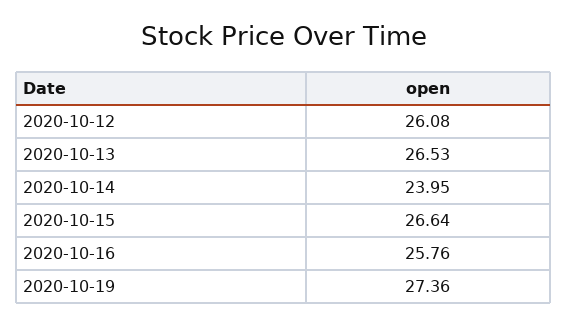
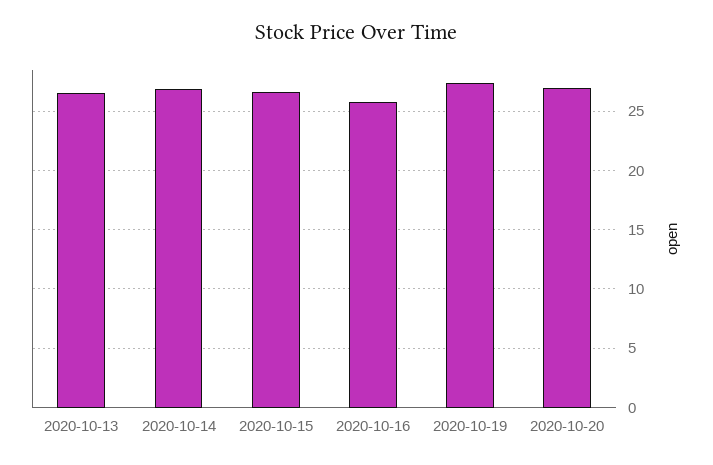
2020-10-12: 26.08 -> none
2020-10-14: 23.95 -> 27
2020-10-20: none -> 27

